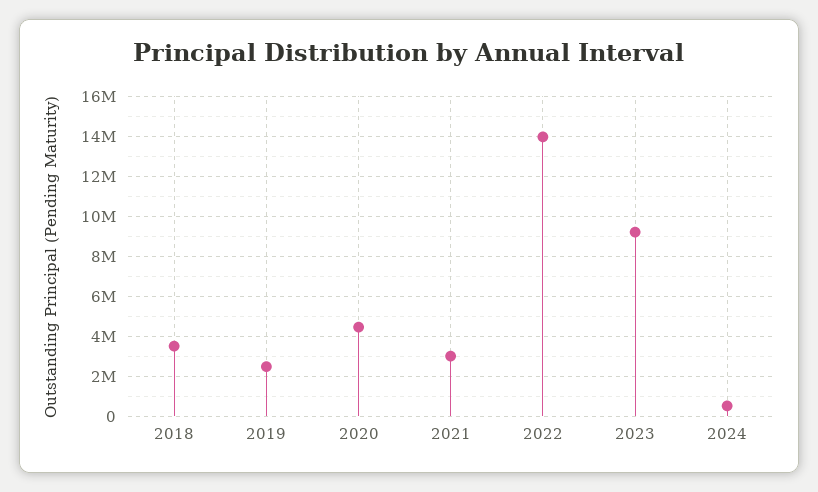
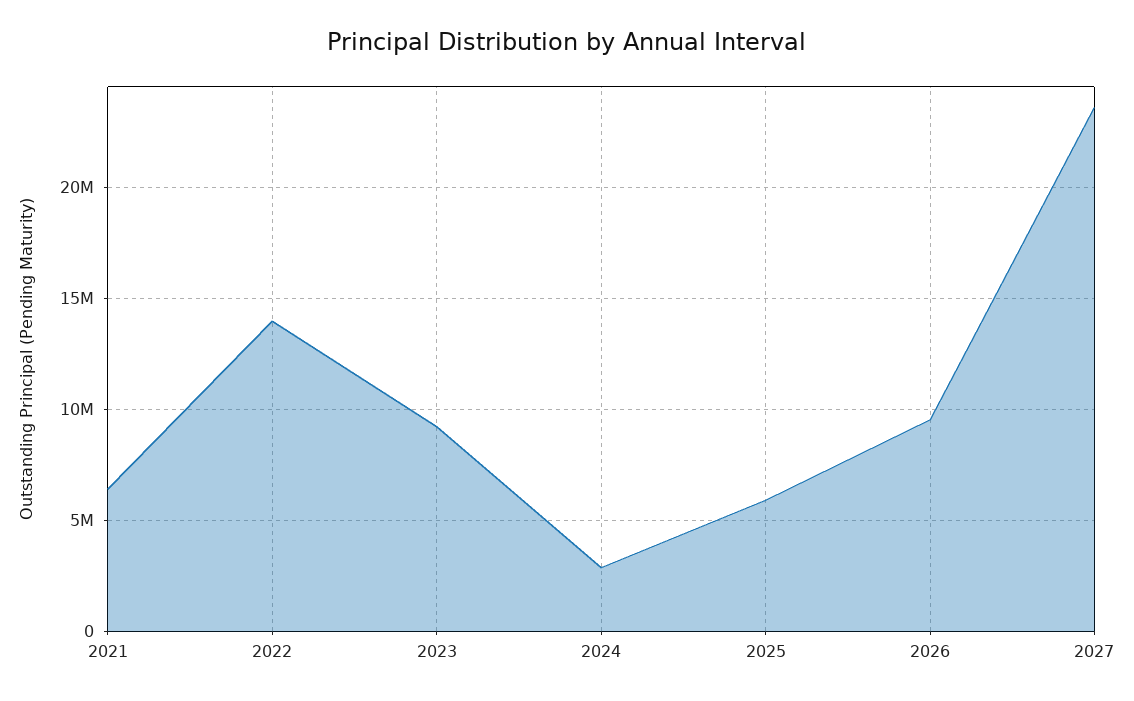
2018: 3500000 -> none
2019: 2500000 -> none
2020: 4500000 -> none
2021: 3000000 -> 6500000
2024: 500000 -> 3000000
2025: none -> 6000000
2026: none -> 9500000
2027: none -> 23500000

